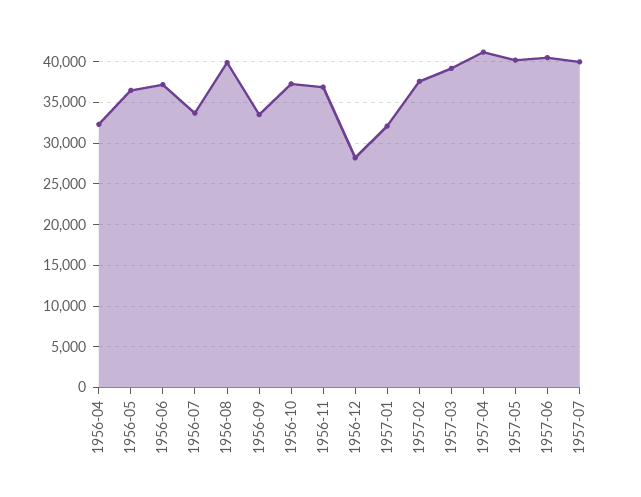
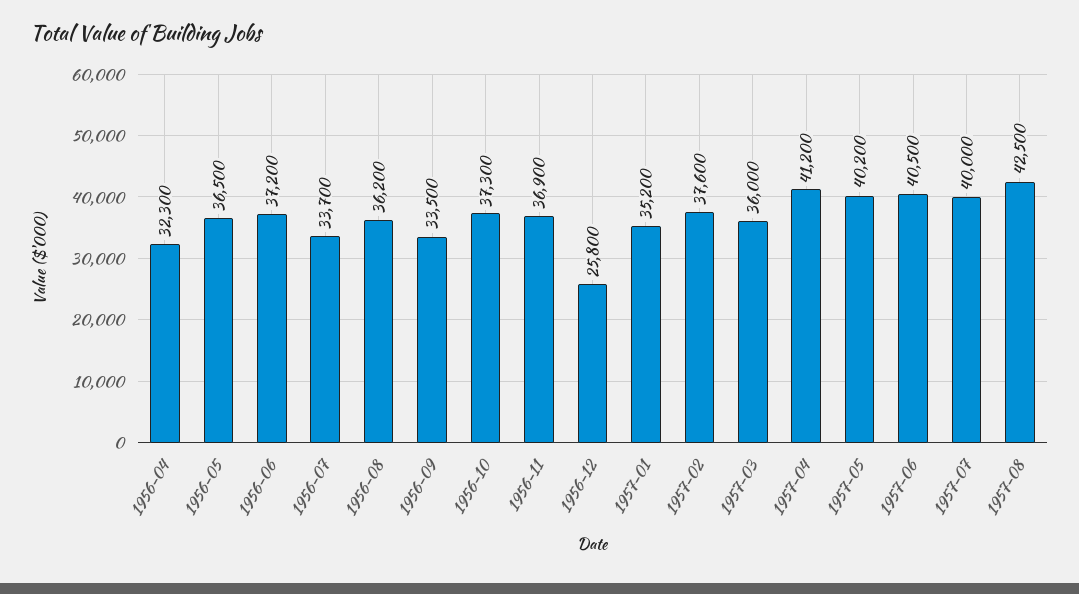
1956-08: 40000 -> 36200
1956-12: 28000 -> 25800
1957-01: 32000 -> 35200
1957-03: 39000 -> 36000
1957-08: none -> 42500

